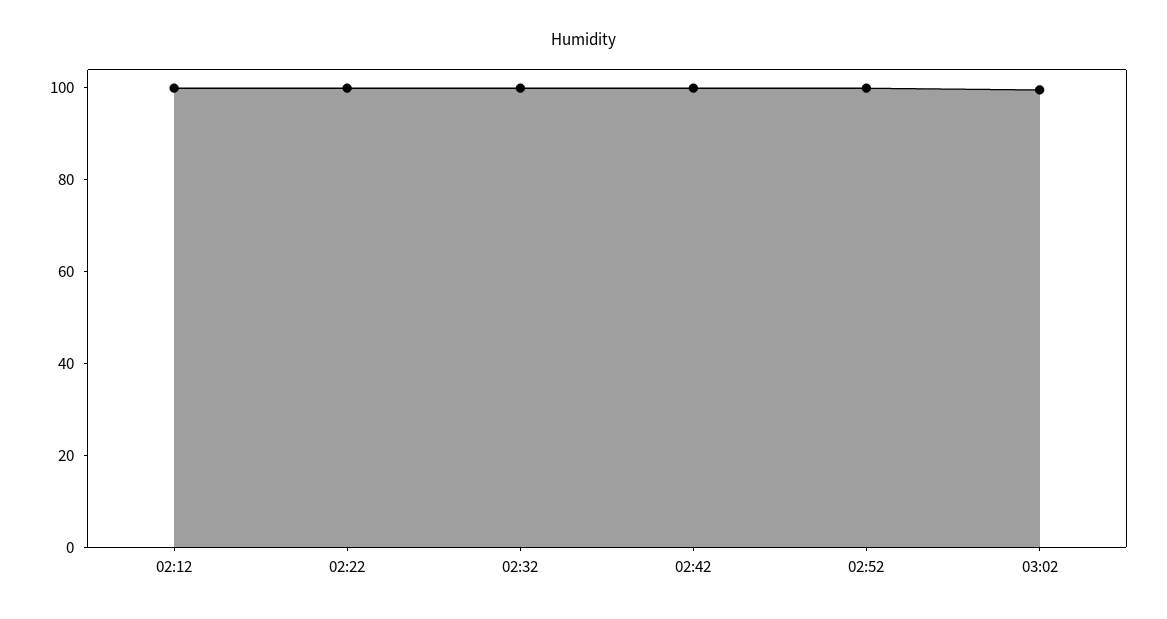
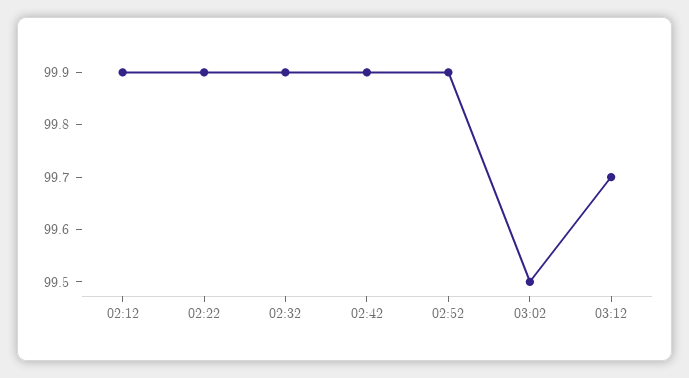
03:12: none -> 99.7

